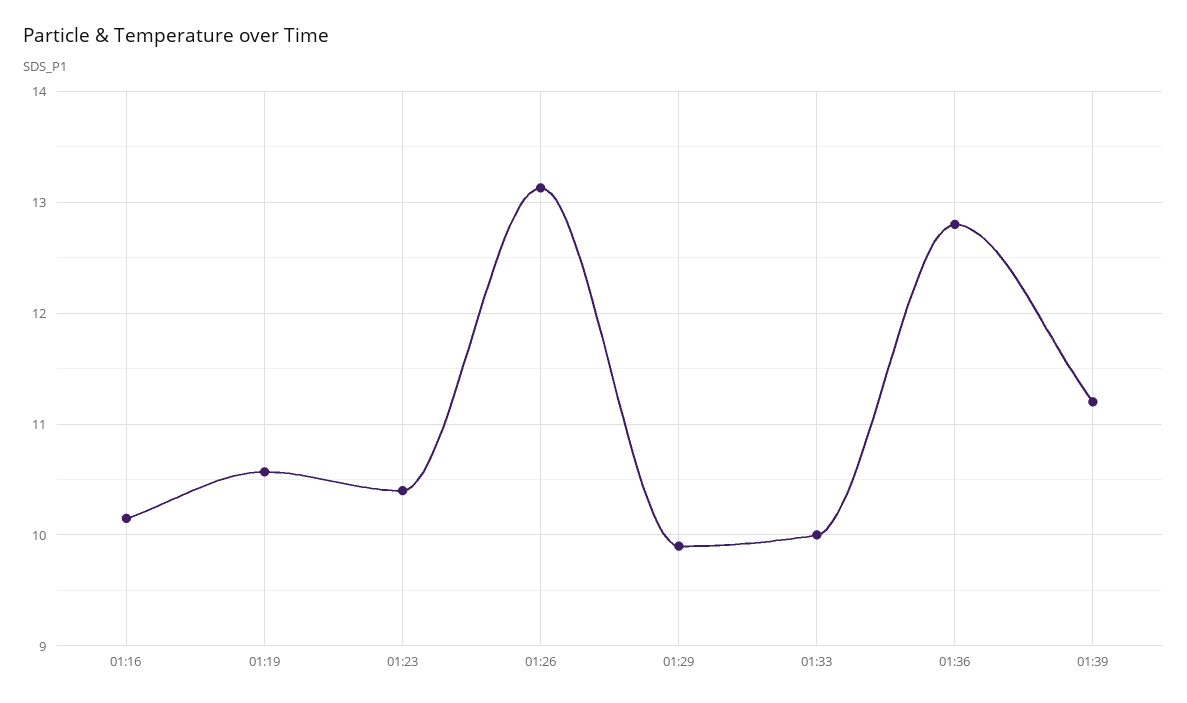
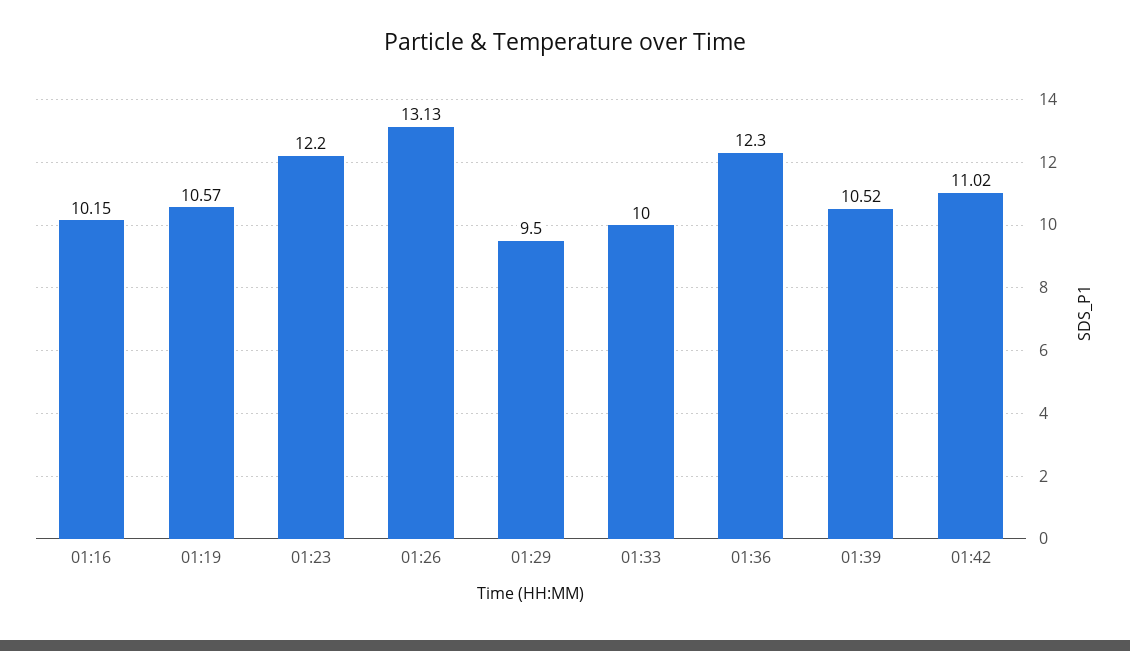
01:23: 10.4 -> 12.2
01:29: 9.9 -> 9.5
01:36: 12.8 -> 12.3
01:39: 11.2 -> 10.52
01:42: none -> 11.02

